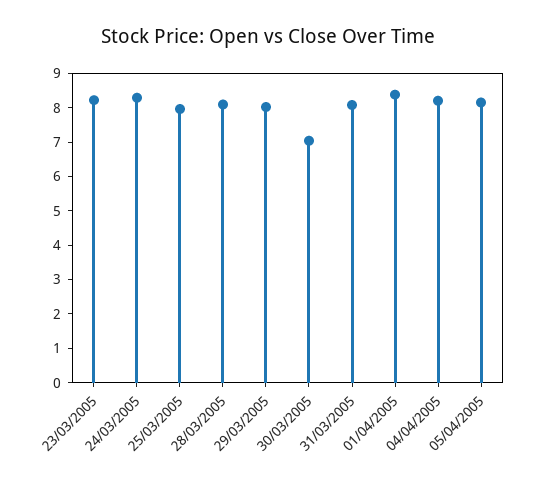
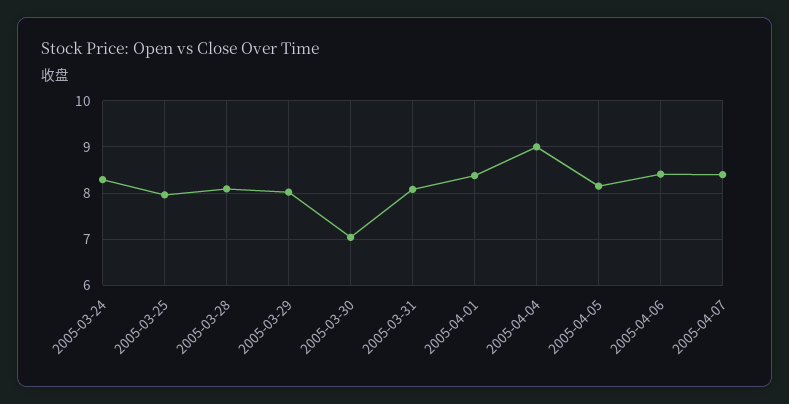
23/03/2005: 8.25 -> none
04/04/2005: 8.25 -> 9
2005-04-06: none -> 8.4
2005-04-07: none -> 8.4

